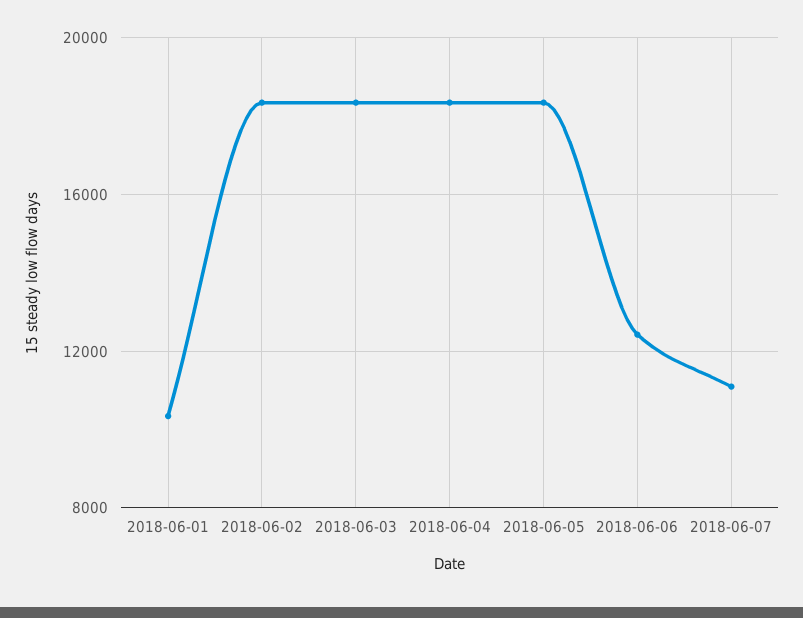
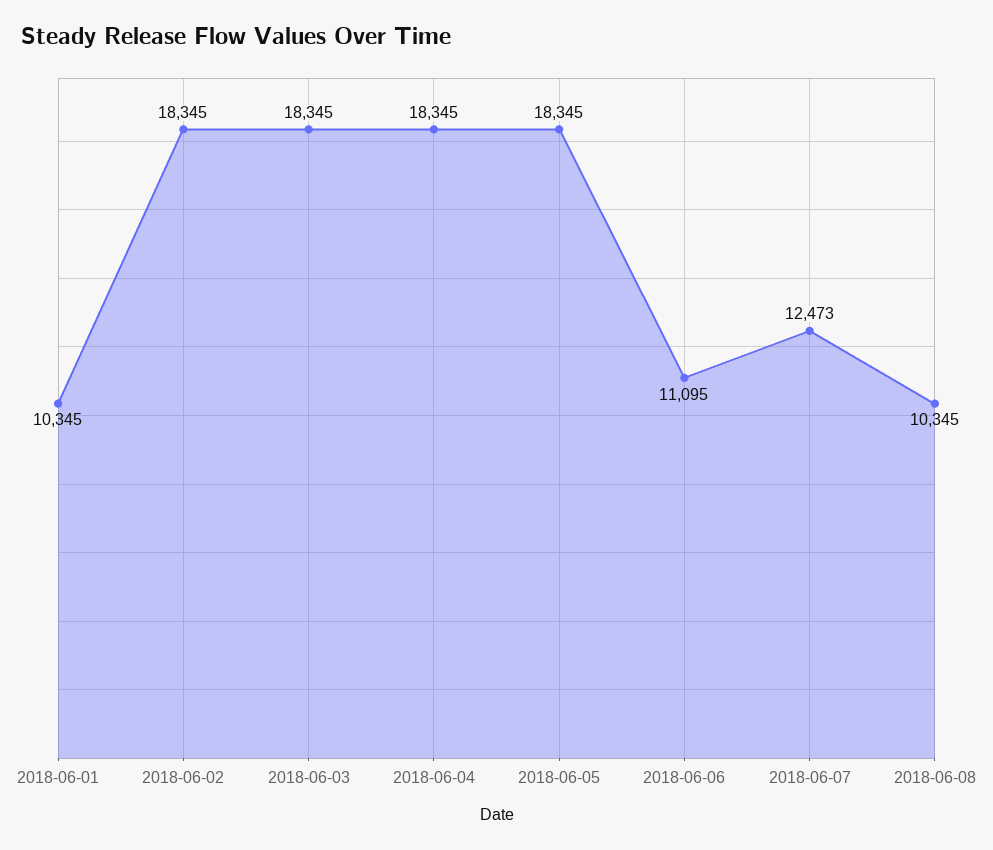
2018-06-06: 12500 -> 11095
2018-06-07: 11000 -> 12473
2018-06-08: none -> 10345

